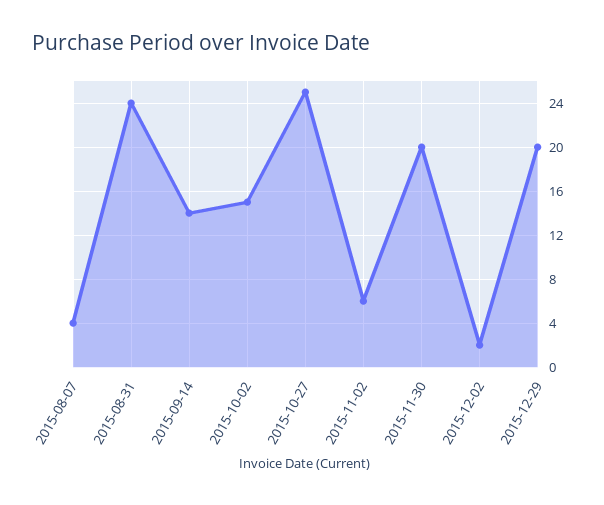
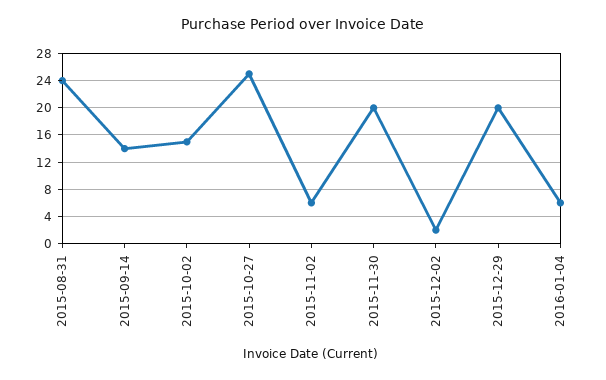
2015-08-07: 4 -> none
2016-01-04: none -> 6

